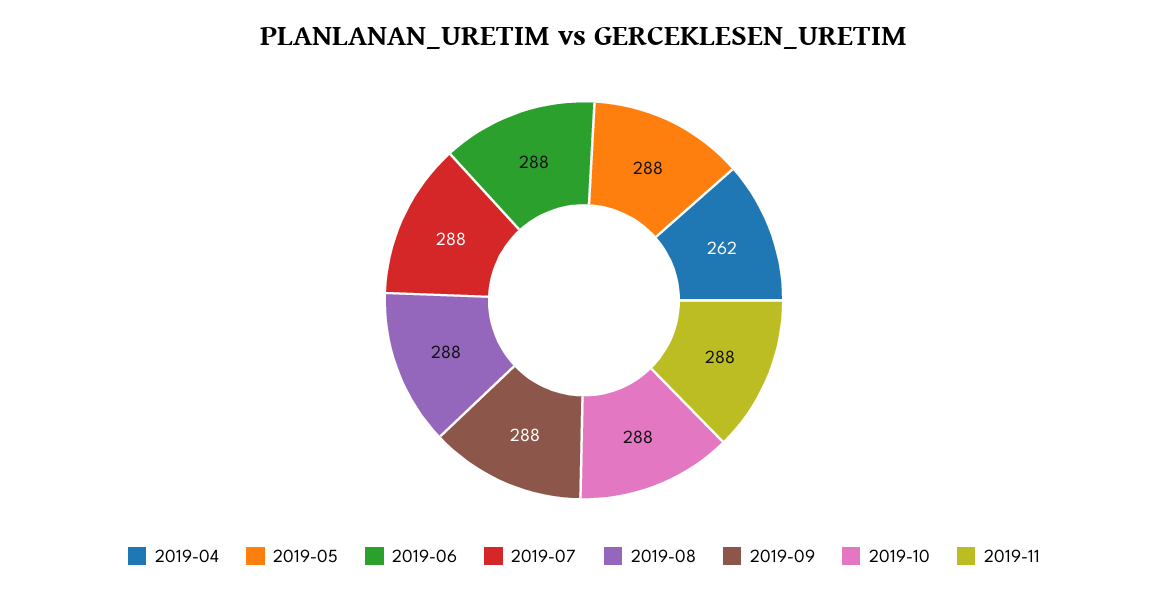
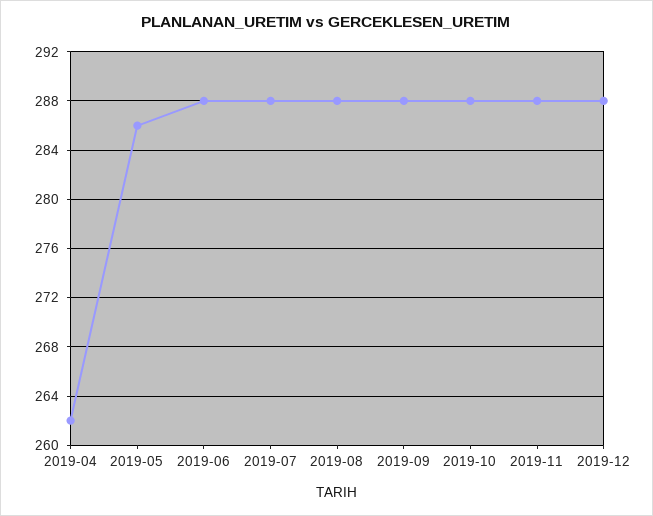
2019-05: 288 -> 286
2019-12: none -> 288

